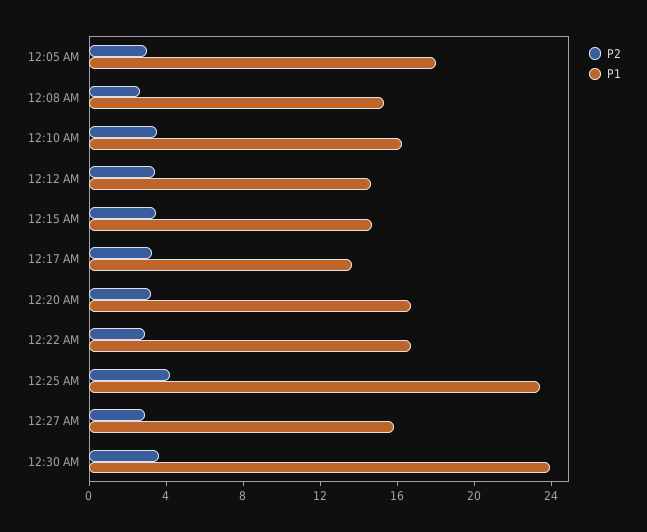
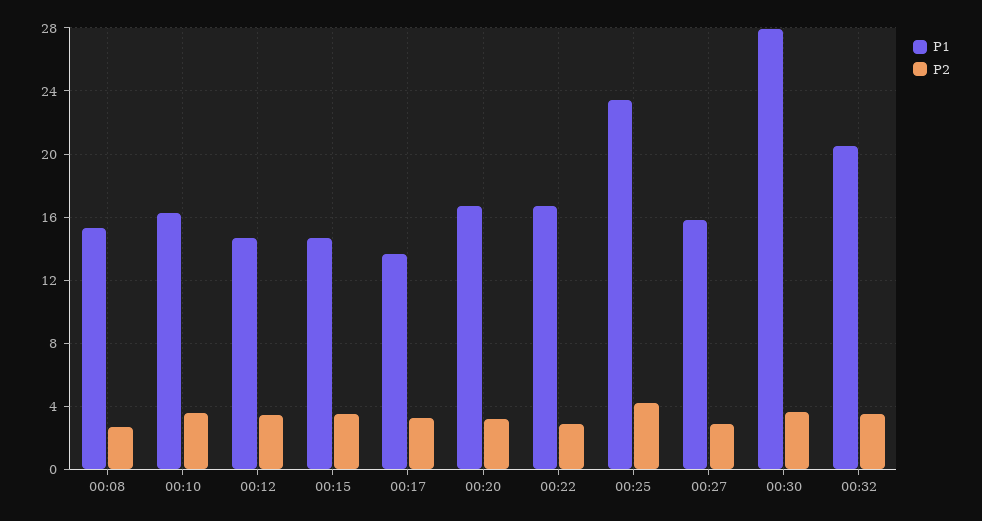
P2, 12:05 AM: 3 -> none
P1, 12:05 AM: 18 -> none
P1, 12:30 AM: 24 -> 28
P1, 00:32: none -> 20.5
P2, 00:32: none -> 3.5

